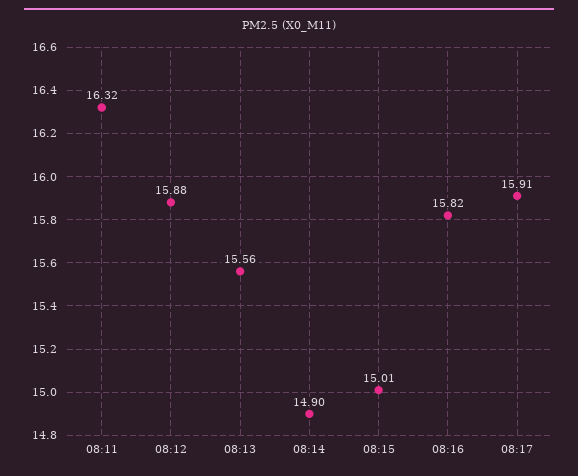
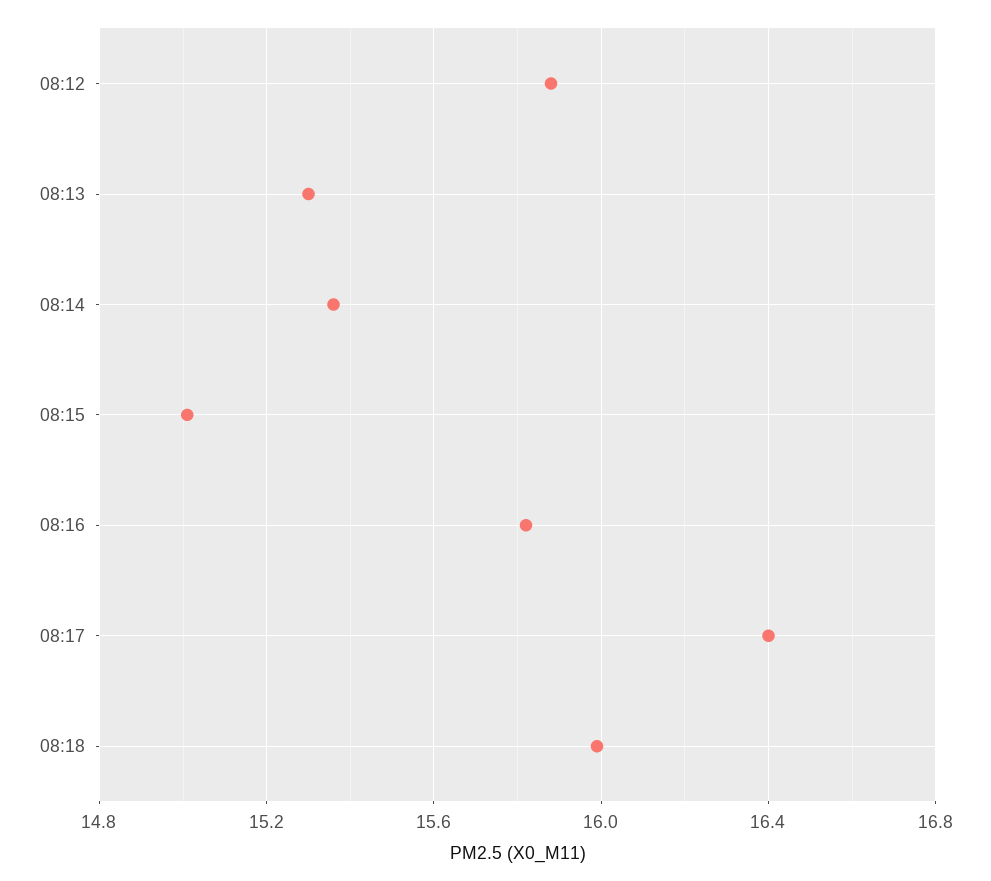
08:11: 16.32 -> none
08:13: 15.56 -> 15.3
08:14: 14.9 -> 15.35
08:17: 15.91 -> 16.4
08:18: none -> 16

